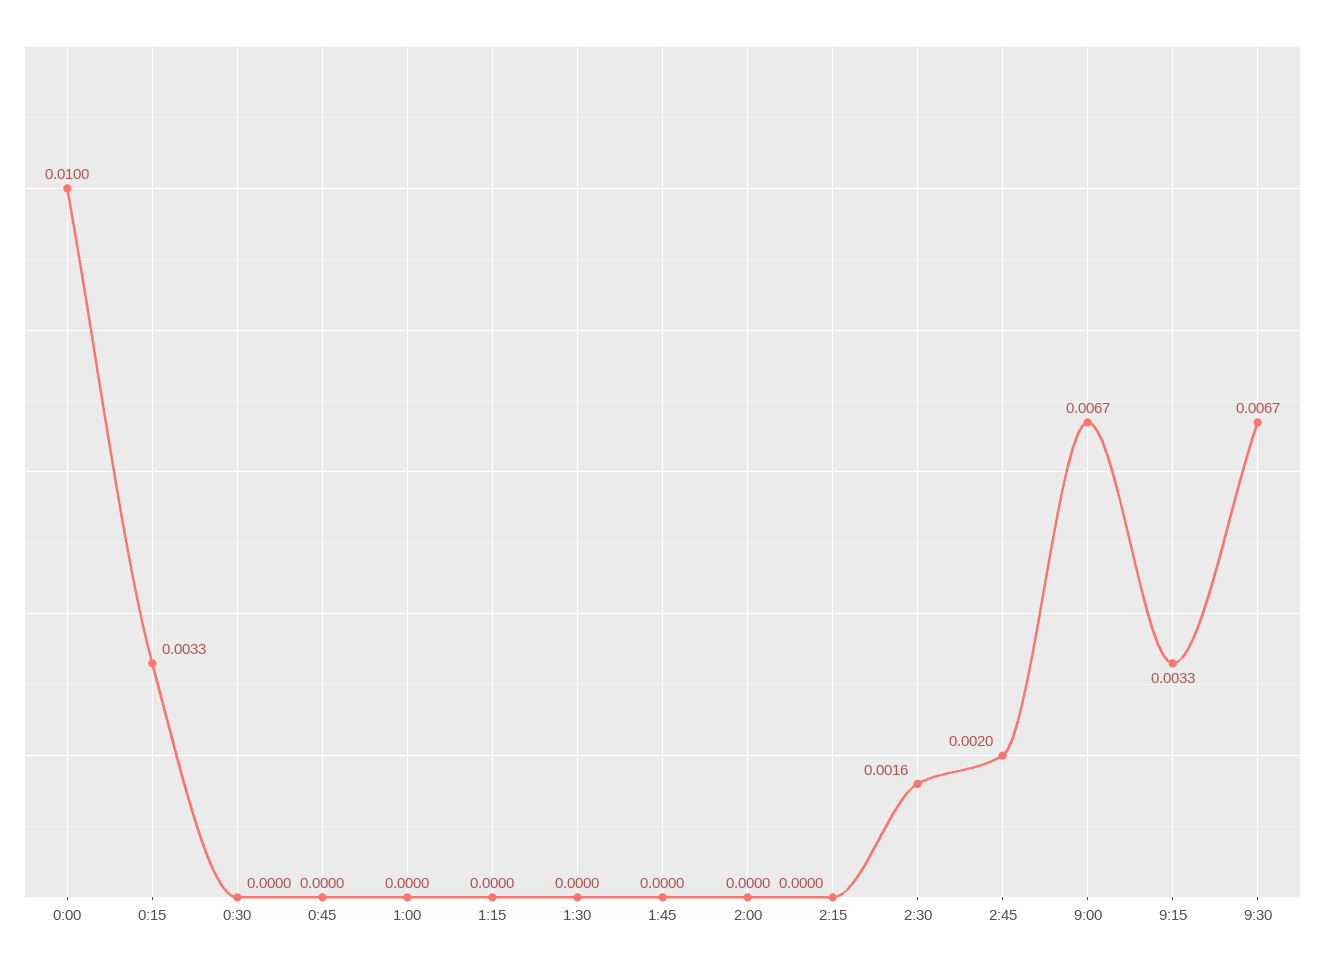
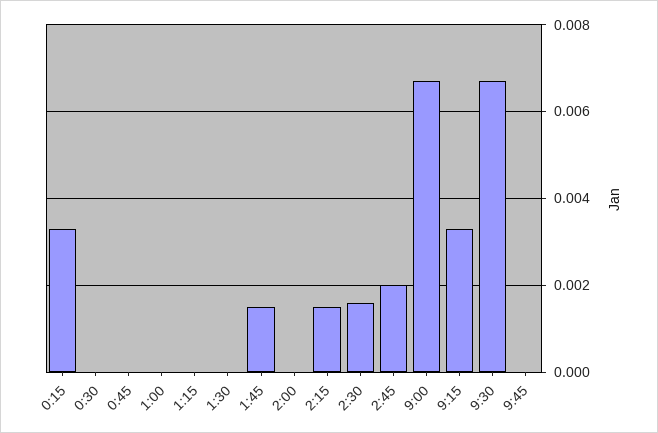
0:00: 0.01 -> none
1:45: 0 -> 0.0015
2:15: 0 -> 0.0015
9:45: none -> 0

